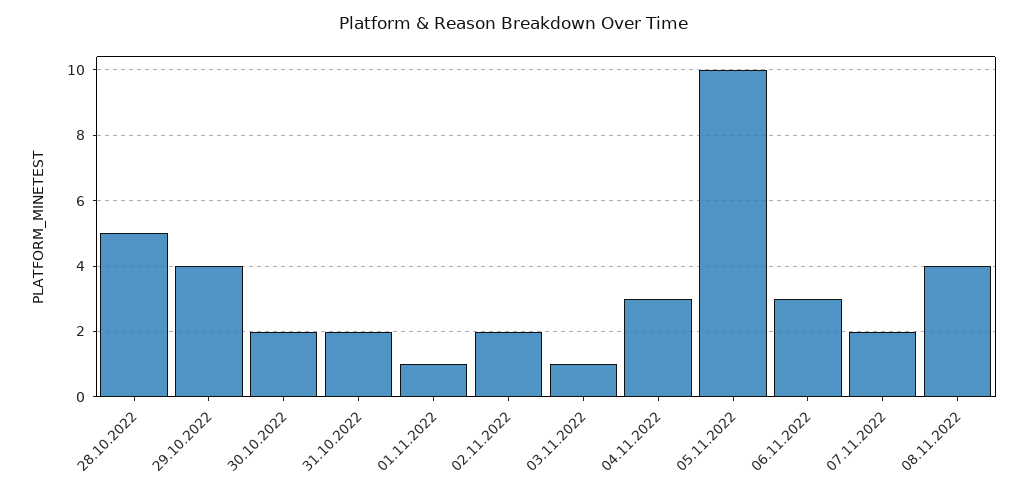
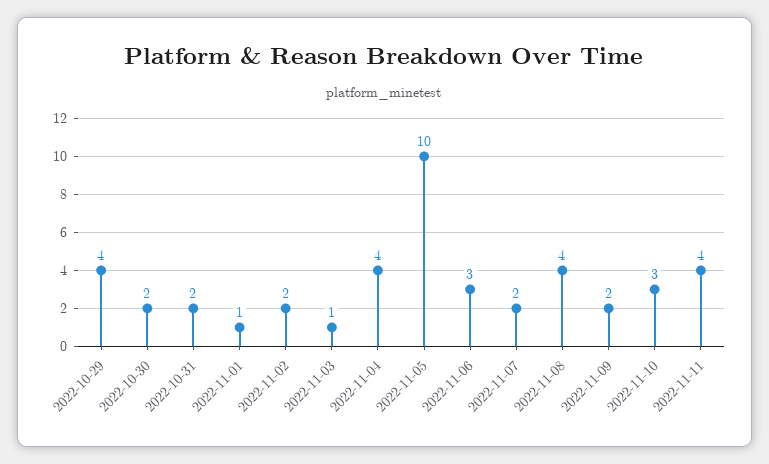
28.10.2022: 5 -> none
04.11.2022: 3 -> 4
2022-11-09: none -> 2
2022-11-10: none -> 3
2022-11-11: none -> 4

